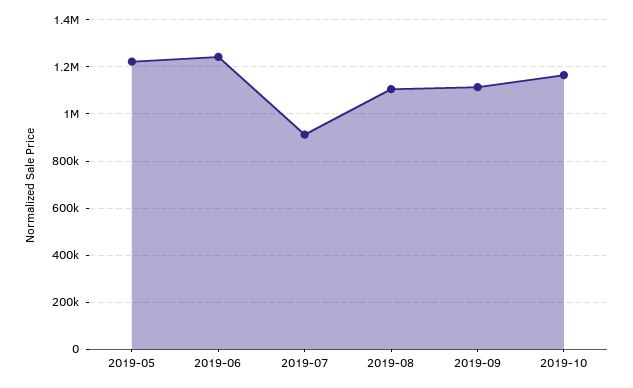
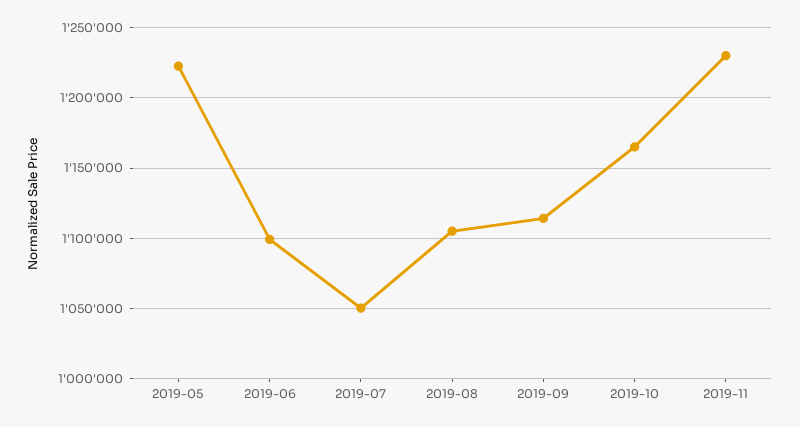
2019-06: 1250000 -> 1100000
2019-07: 900000 -> 1050000
2019-11: none -> 1230000

